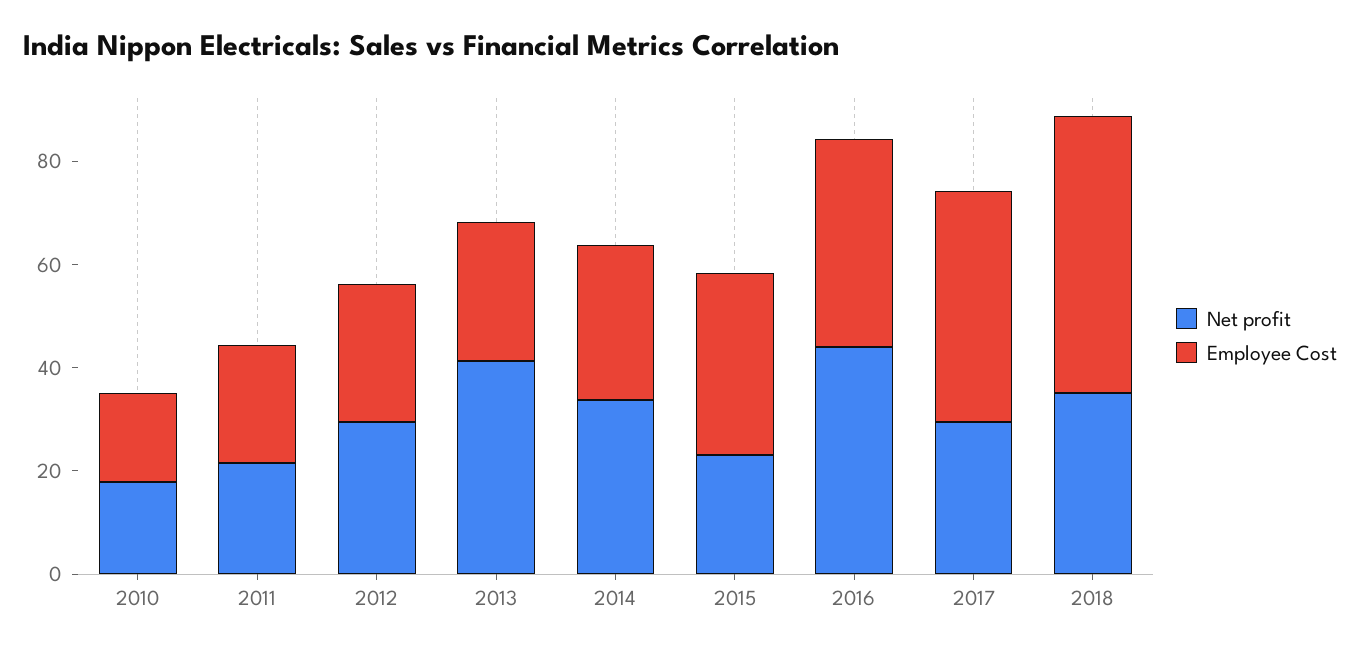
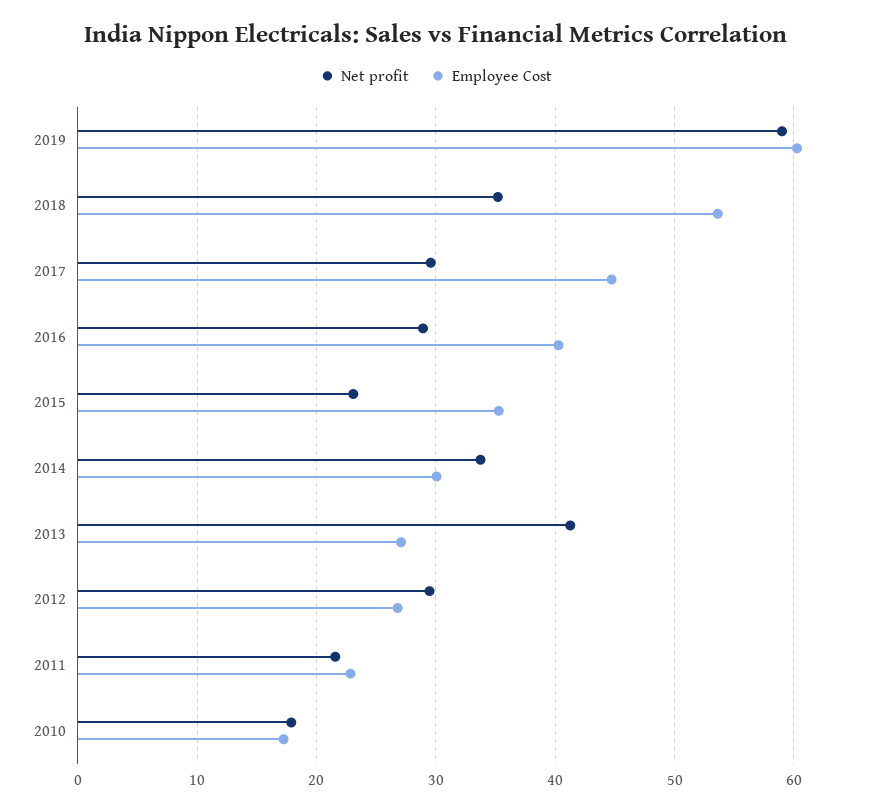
Net profit, 2016: 45 -> 29
Net profit, 2019: none -> 59
Employee Cost, 2019: none -> 60

